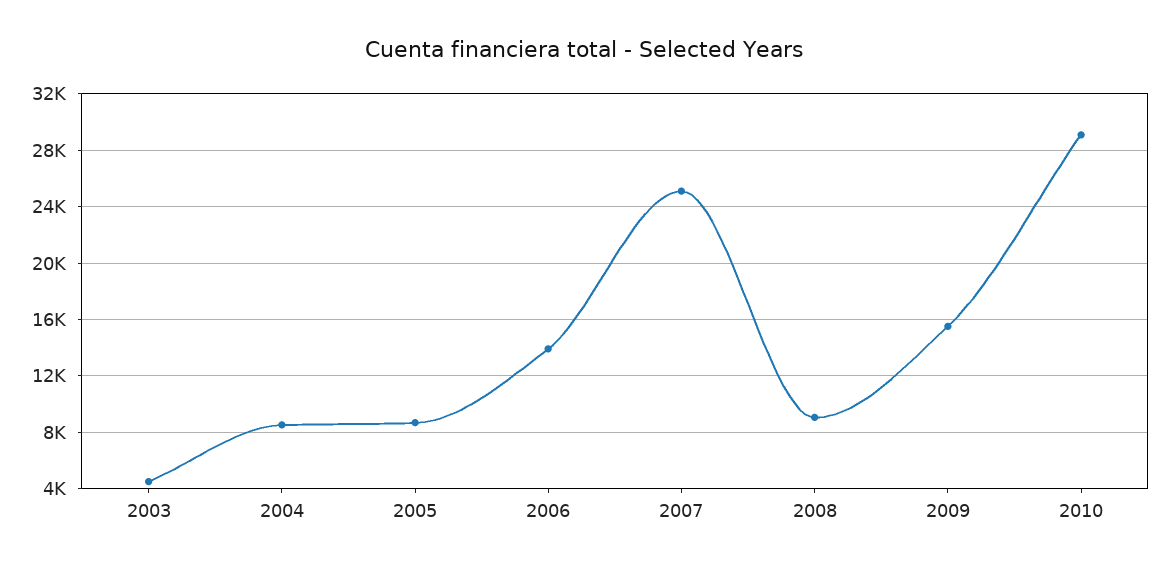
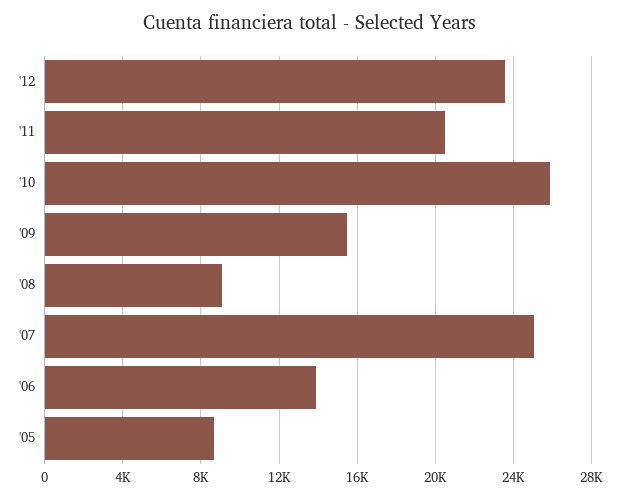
2003: 4500 -> none
2004: 8500 -> none
2010: 29000 -> 26000
'12: none -> 23500
'11: none -> 20500

